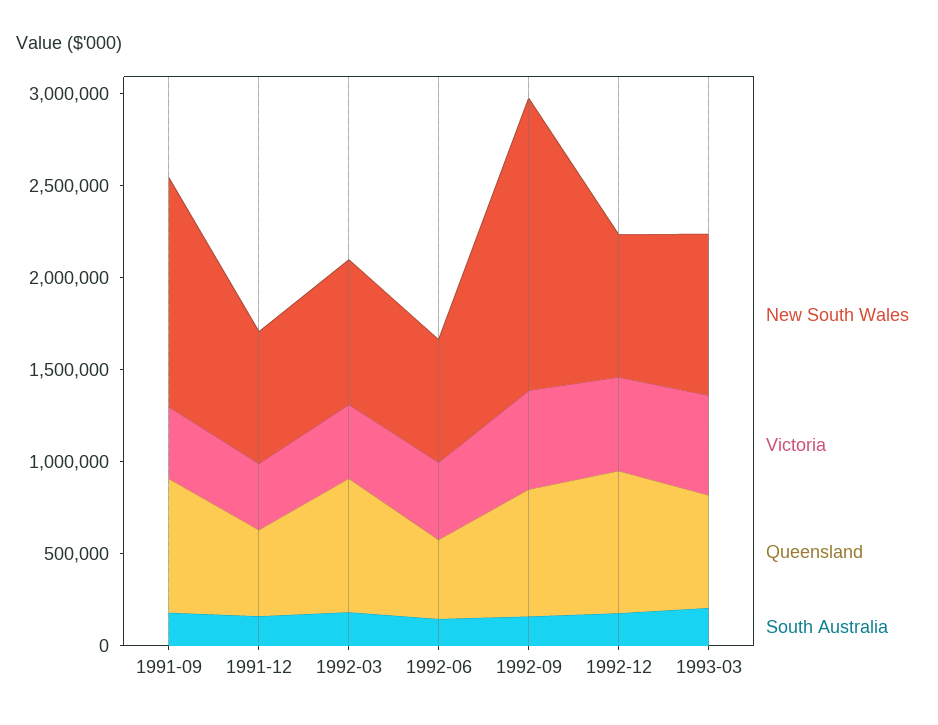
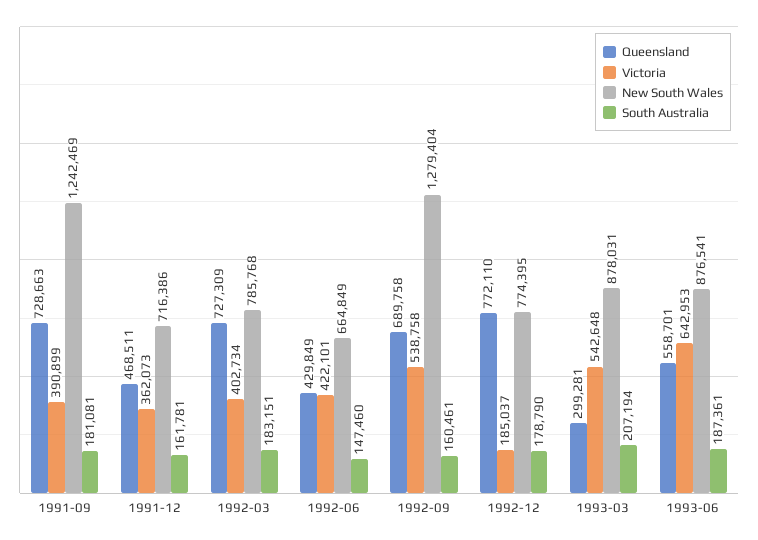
New South Wales, 1992-09: 1600000 -> 1279404
Victoria, 1992-12: 500000 -> 185037
Queensland, 1993-03: 600000 -> 299281
Queensland, 1993-06: none -> 558701
Victoria, 1993-06: none -> 642953
New South Wales, 1993-06: none -> 876541
South Australia, 1993-06: none -> 187361

